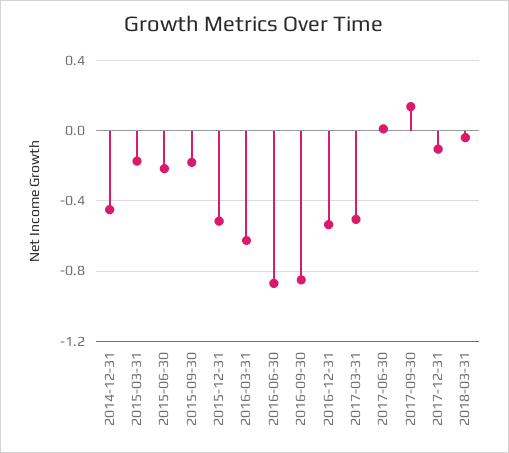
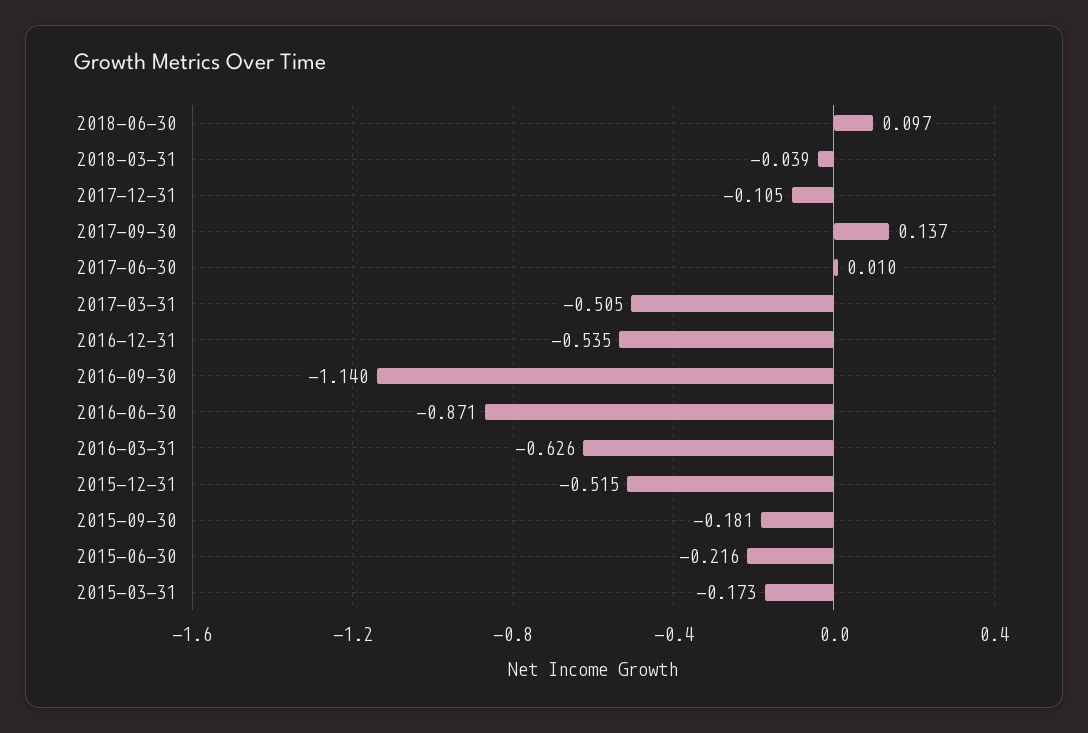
2014-12-31: -0.45 -> none
2016-09-30: -0.85 -> -1.14
2018-06-30: none -> 0.097

